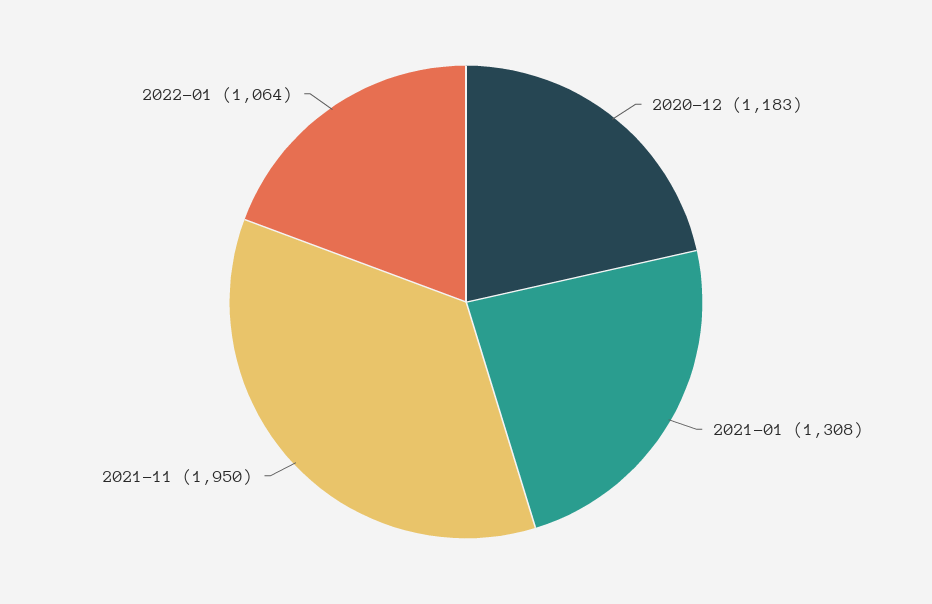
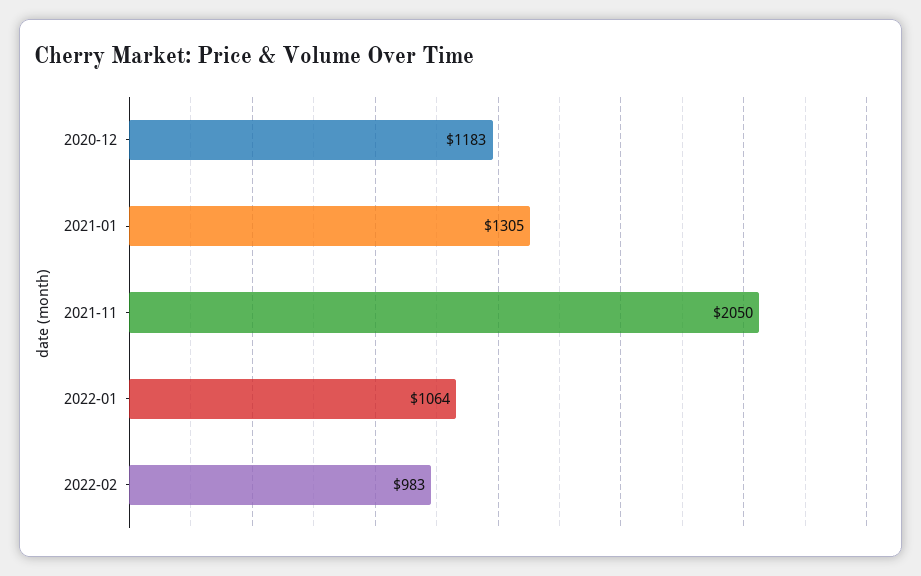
2021-01: 1308 -> 1305
2021-11: 1950 -> 2050
2022-02: none -> 983

